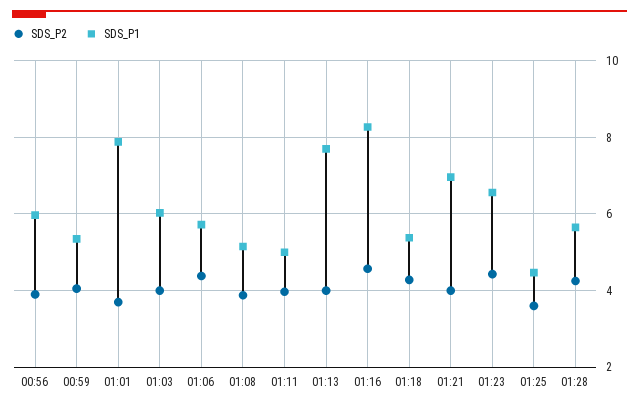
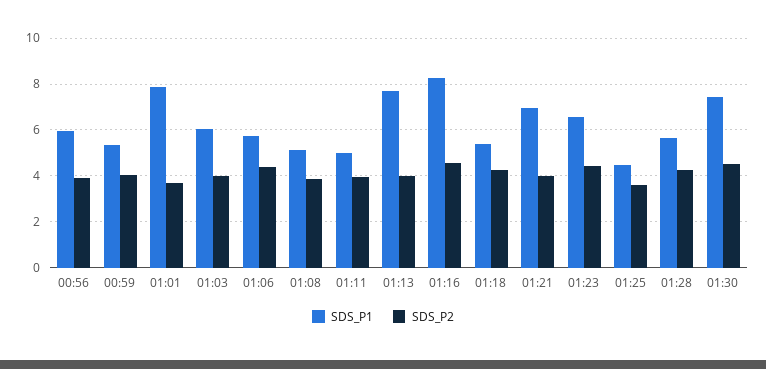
SDS_P1, 01:30: none -> 7.5
SDS_P2, 01:30: none -> 4.5

